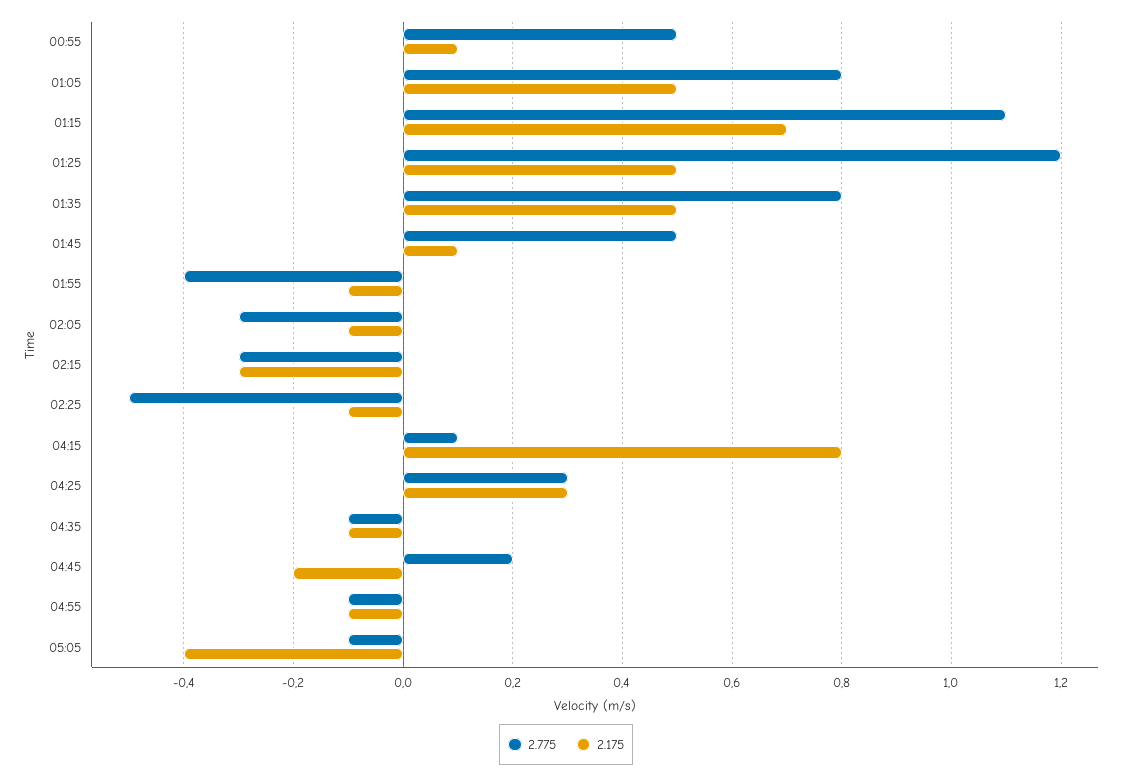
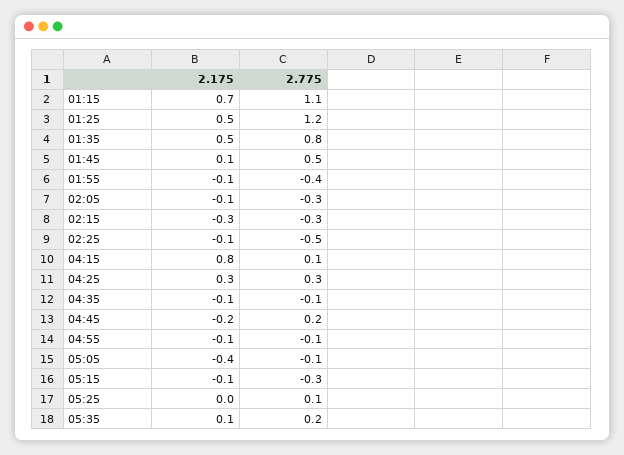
2.775, 00:55: 0.5 -> none
2.175, 00:55: 0.1 -> none
2.775, 01:05: 0.8 -> none
2.175, 01:05: 0.5 -> none
2.175, 05:15: none -> -0.1
2.775, 05:15: none -> -0.3
2.175, 05:25: none -> 0
2.775, 05:25: none -> 0.1
2.175, 05:35: none -> 0.1
2.775, 05:35: none -> 0.2

